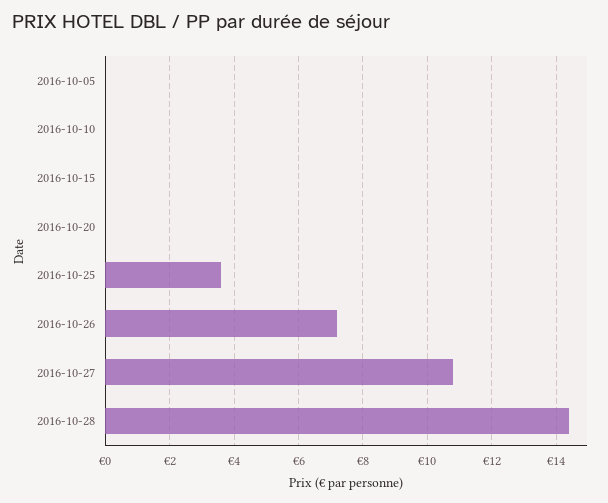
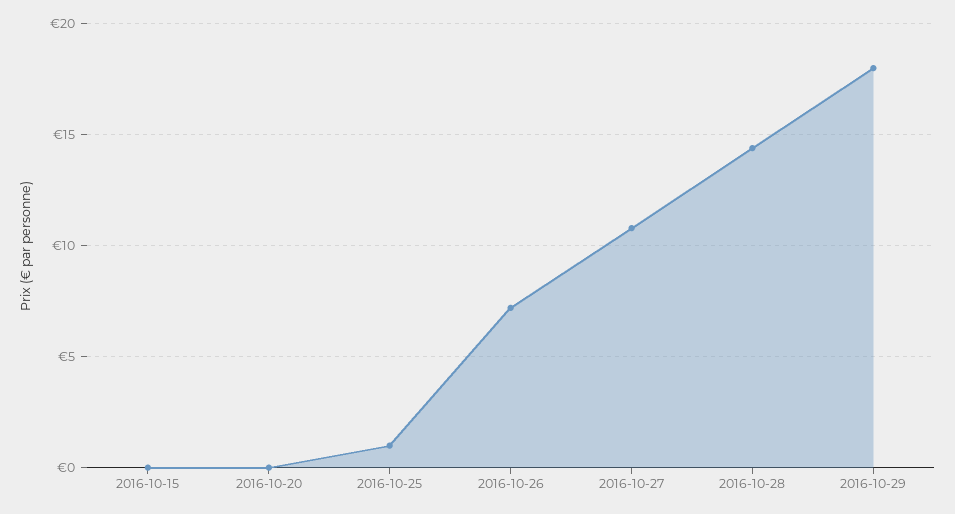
2016-10-05: 0 -> none
2016-10-10: 0 -> none
2016-10-25: 3.5 -> 1
2016-10-29: none -> 18

